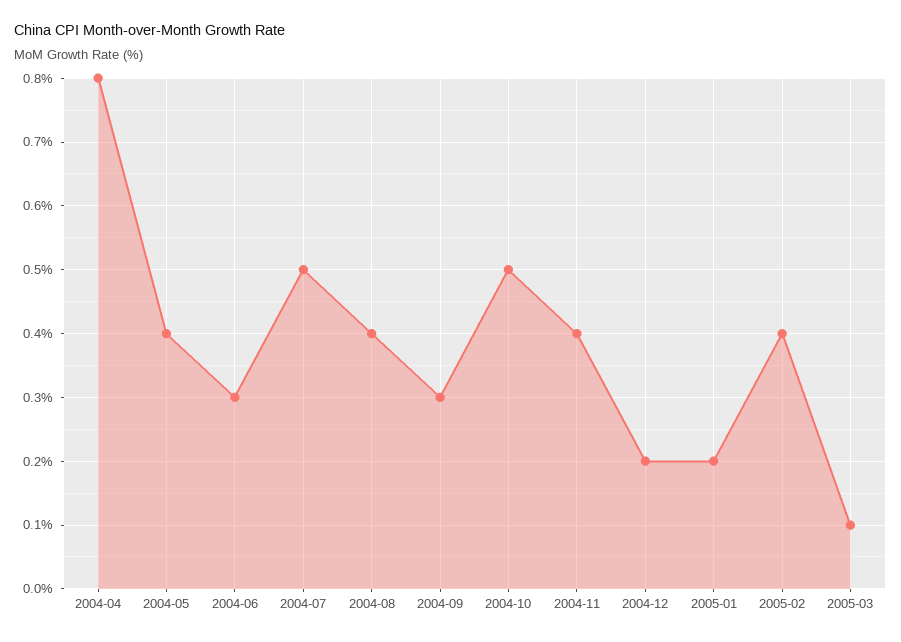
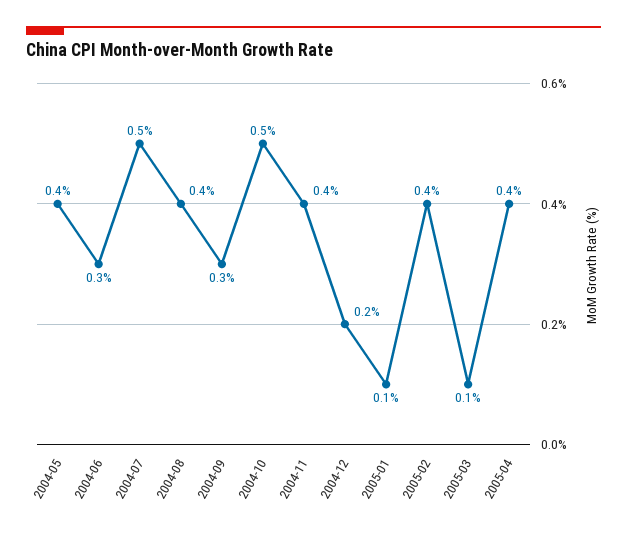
2004-04: 0.8 -> none
2005-01: 0.2 -> 0.1
2005-04: none -> 0.4

